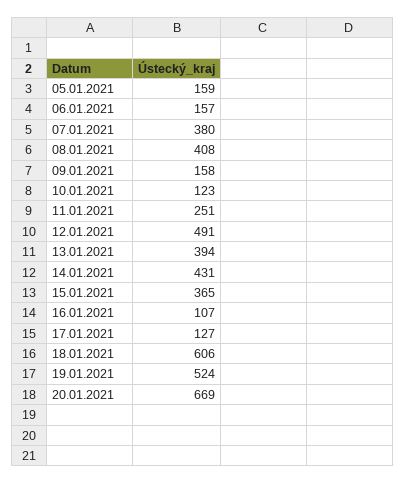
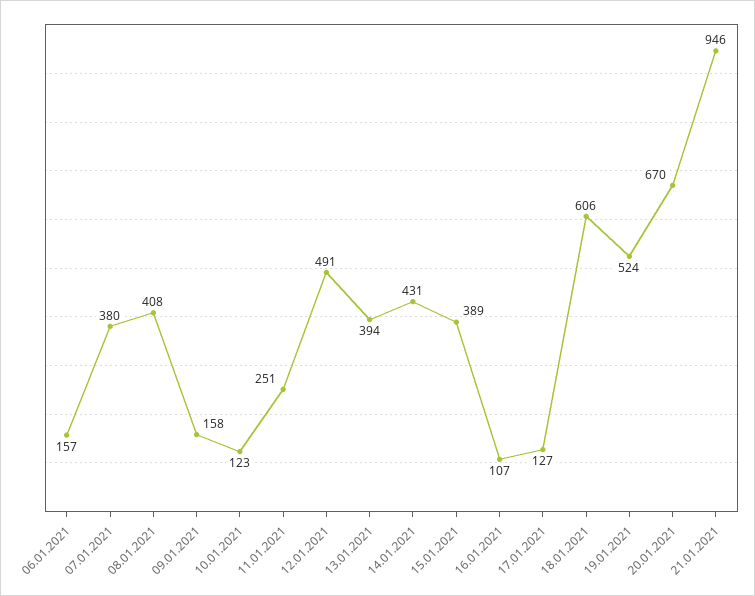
05.01.2021: 159 -> none
15.01.2021: 365 -> 389
20.01.2021: 669 -> 670
21.01.2021: none -> 946

